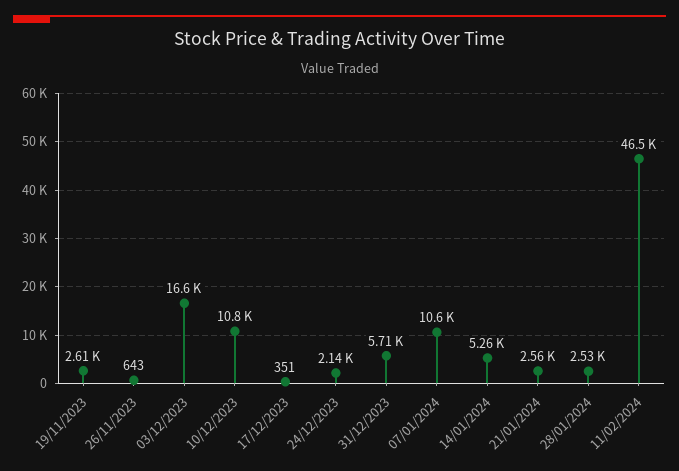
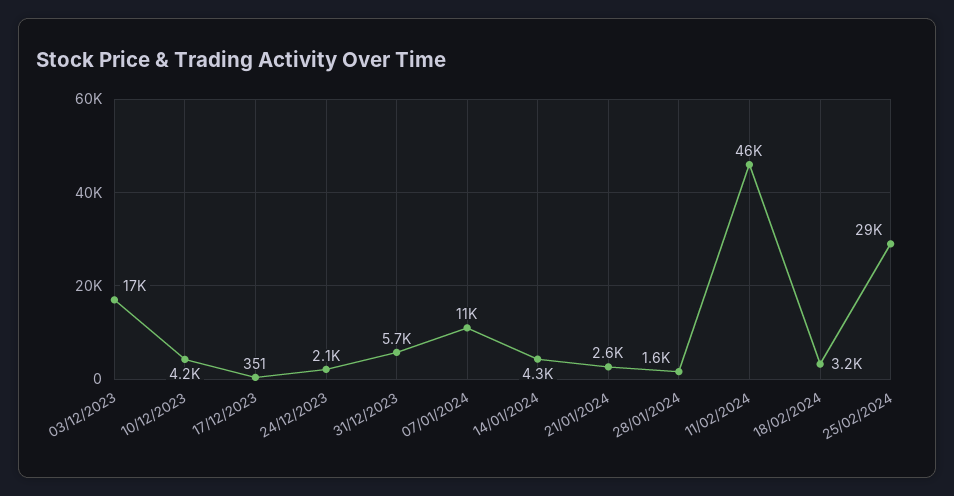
19/11/2023: 2610 -> none
26/11/2023: 643 -> none
10/12/2023: 10800 -> 4200
14/01/2024: 5260 -> 4300
28/01/2024: 2530 -> 1600
18/02/2024: none -> 3200
25/02/2024: none -> 29000

